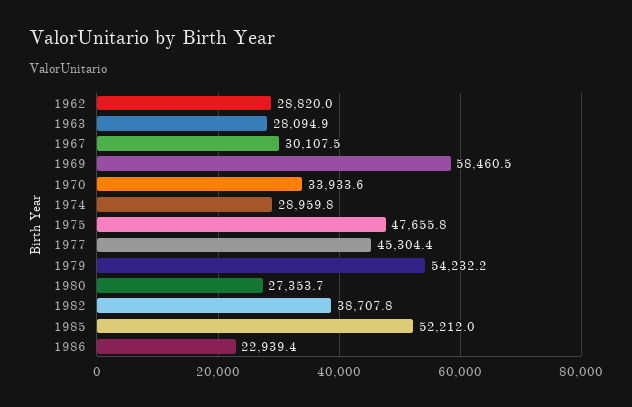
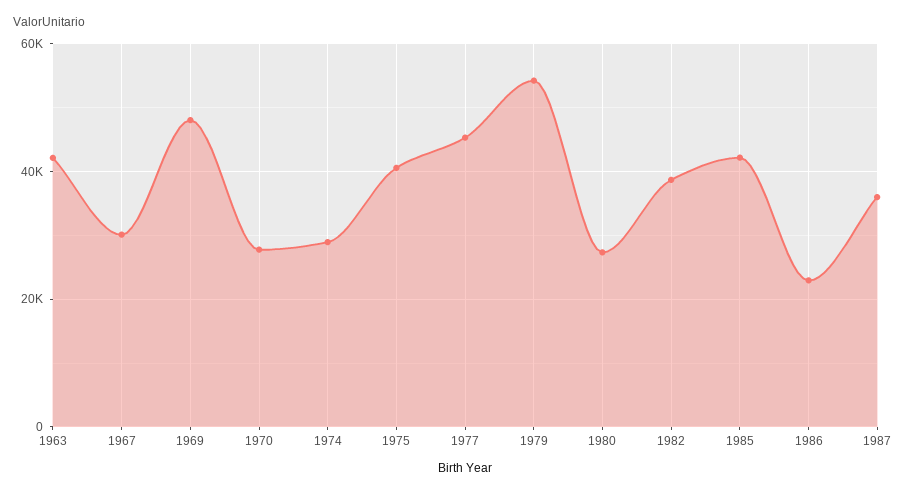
1962: 28820 -> none
1963: 28094.9 -> 42000
1969: 58460.5 -> 48000
1970: 33933.6 -> 28000
1975: 47655.8 -> 40000
1985: 52212 -> 42000
1987: none -> 36000

